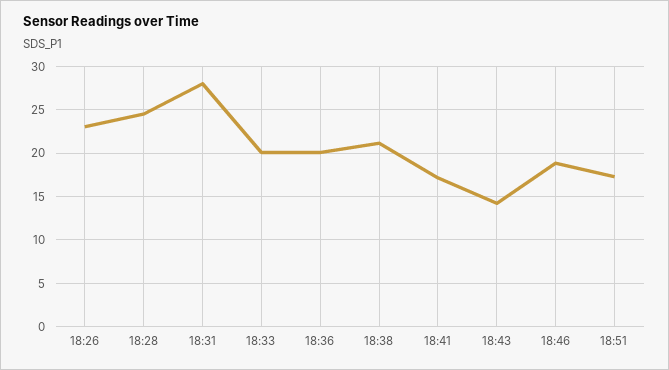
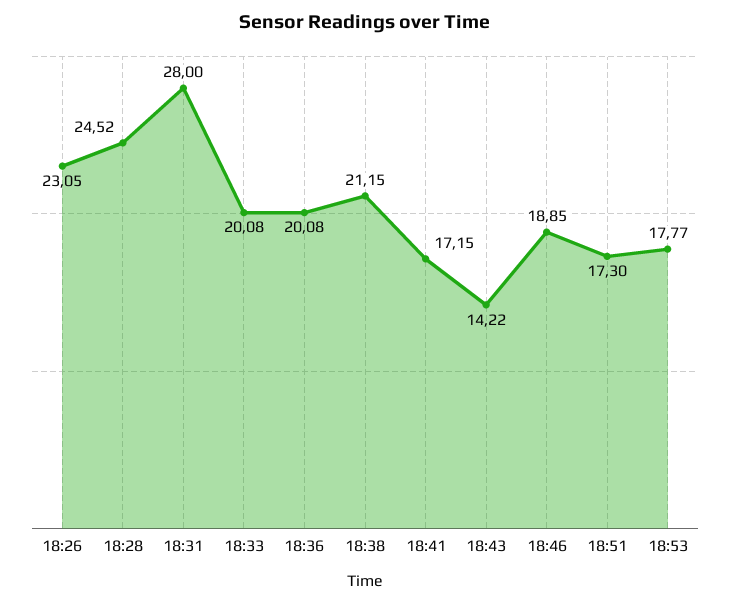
18:53: none -> 17.77

